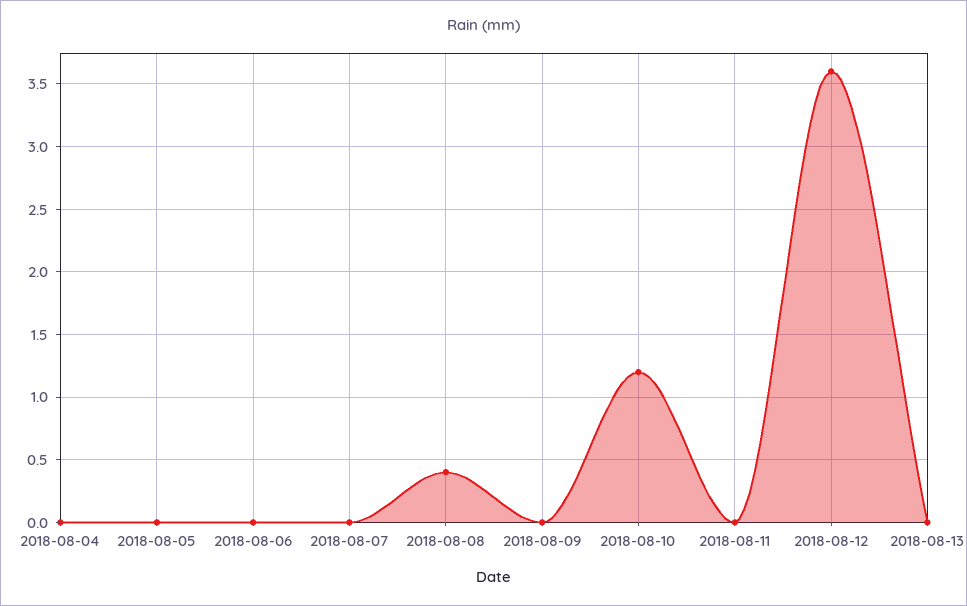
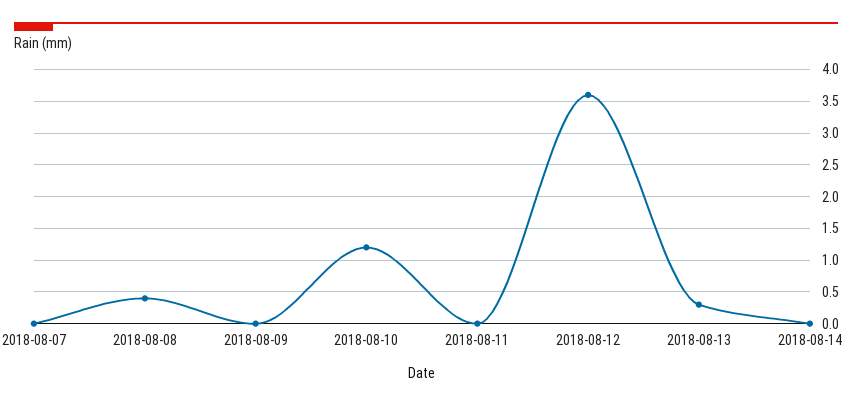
2018-08-04: 0 -> none
2018-08-05: 0 -> none
2018-08-06: 0 -> none
2018-08-13: 0 -> 0.3
2018-08-14: none -> 0

